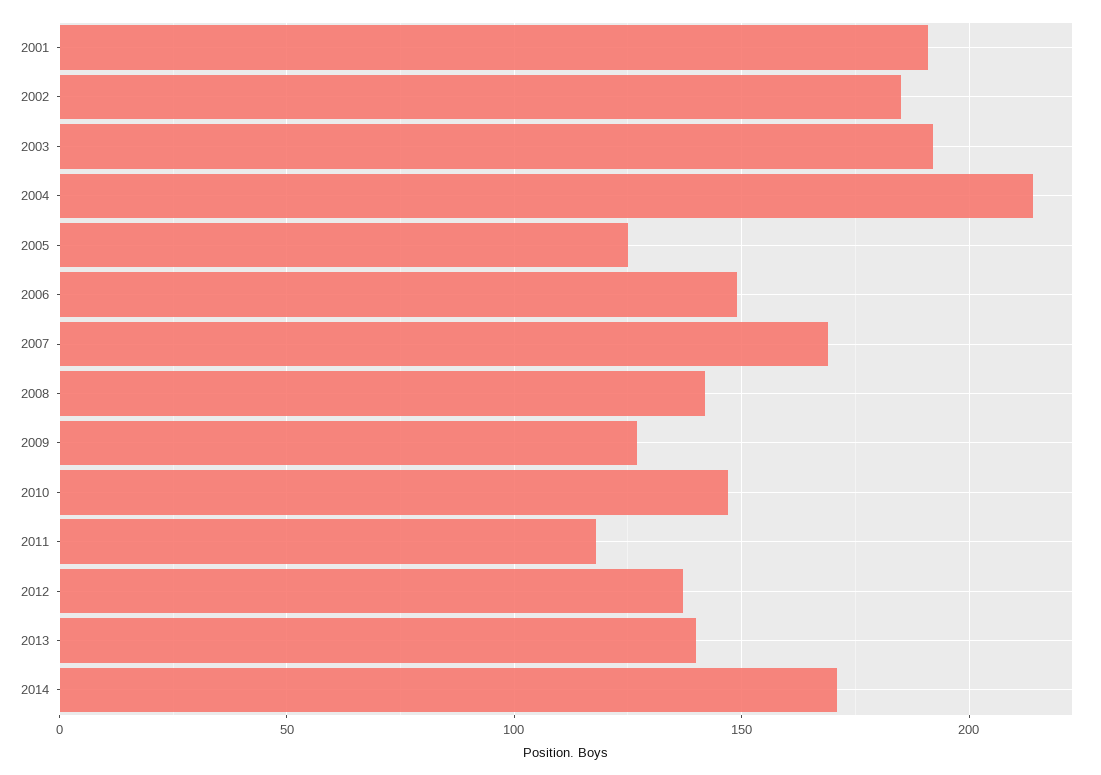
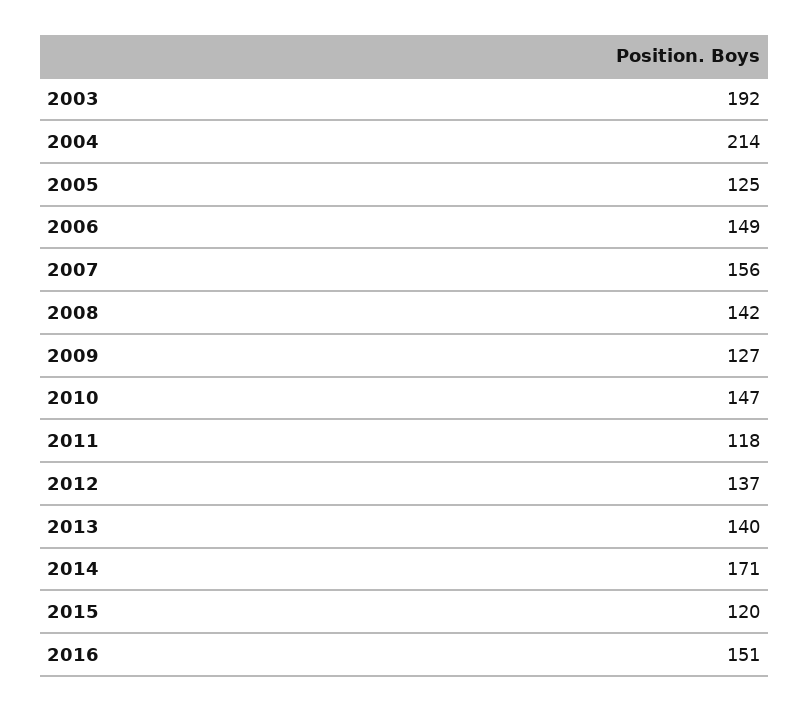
2001: 190 -> none
2002: 185 -> none
2007: 170 -> 156
2015: none -> 120
2016: none -> 151

